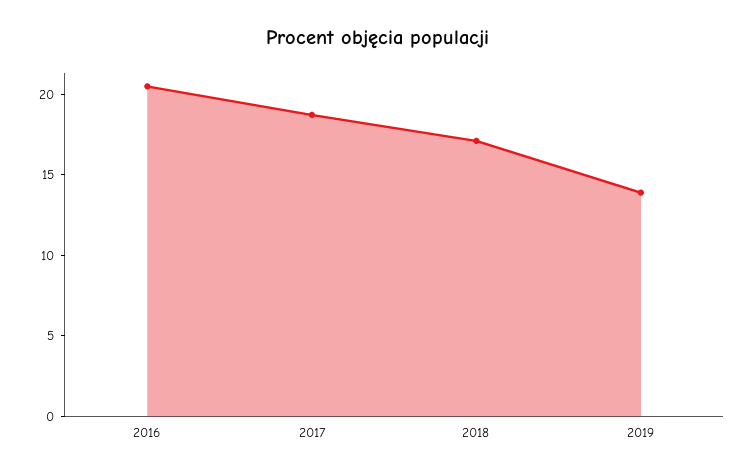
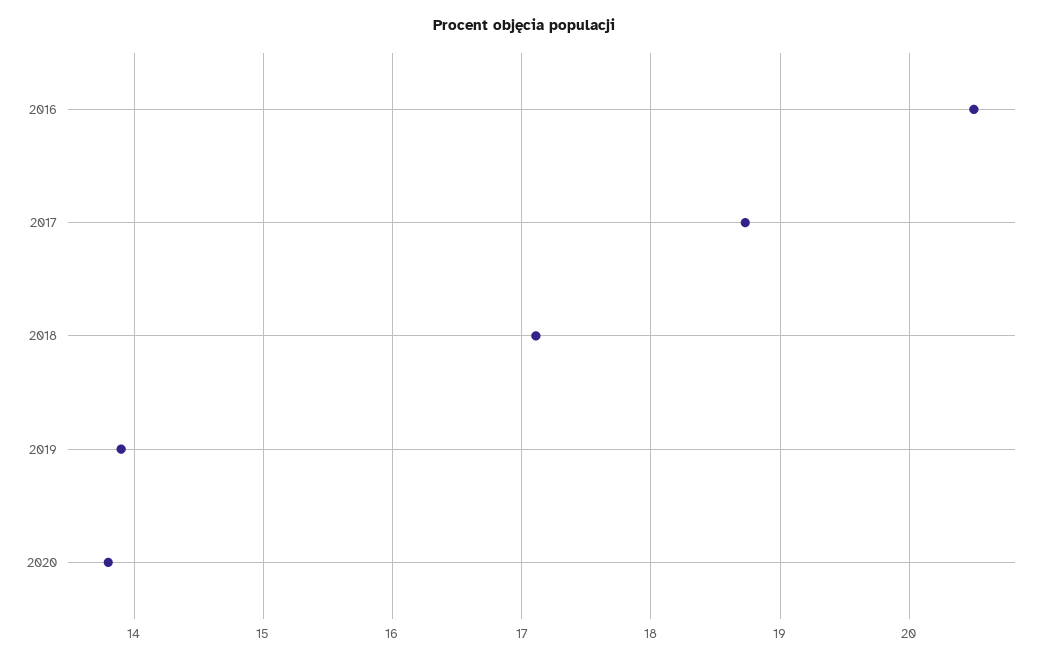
2020: none -> 13.8

